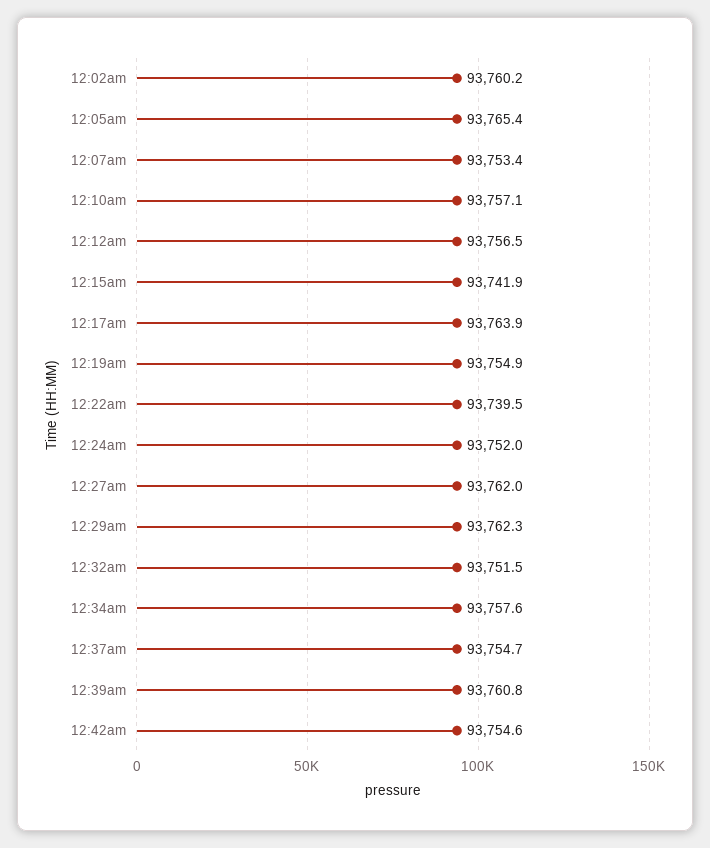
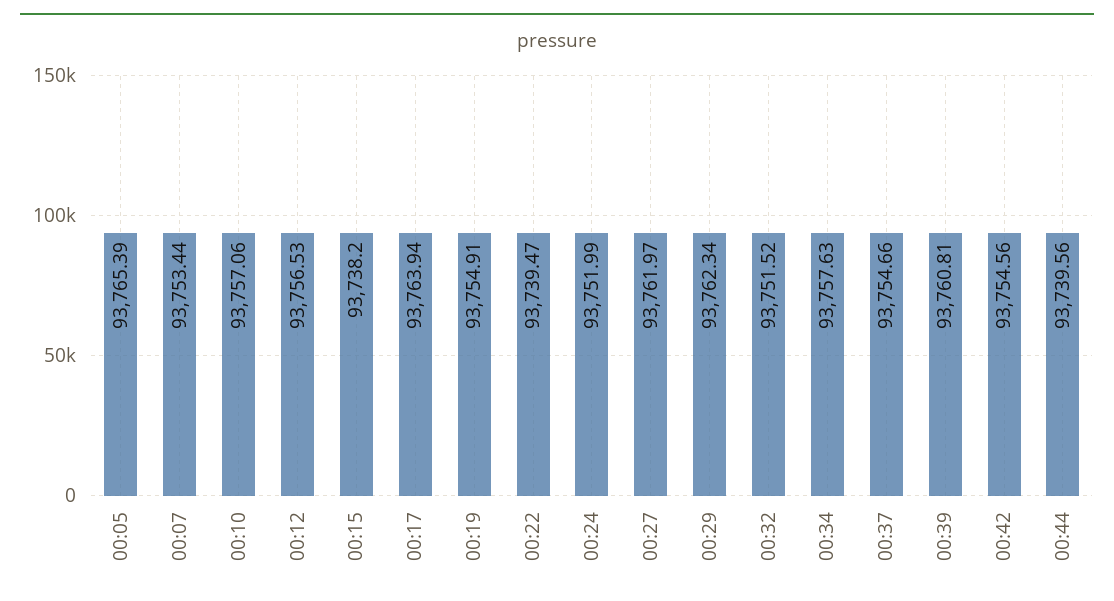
12:02am: 93760.2 -> none
12:15am: 93741.9 -> 93738.2
00:44: none -> 93739.56

